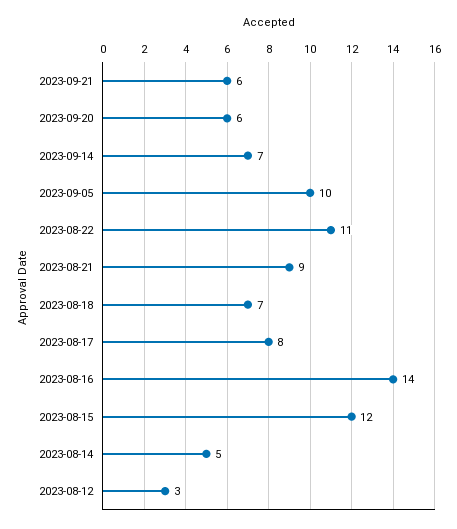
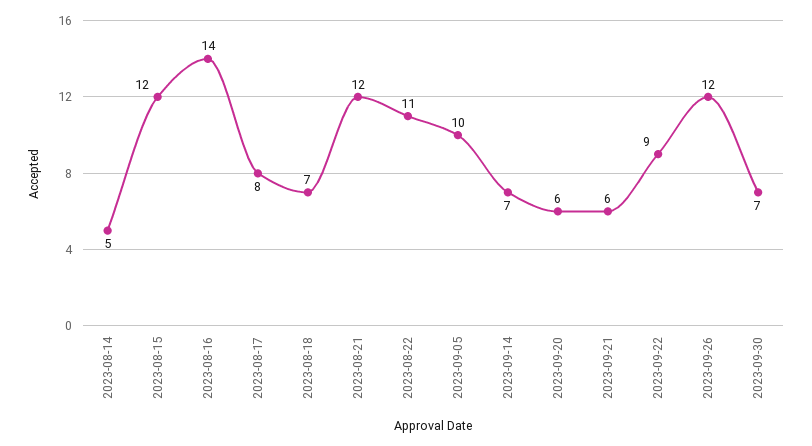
2023-08-21: 9 -> 12
2023-08-12: 3 -> none
2023-09-22: none -> 9
2023-09-26: none -> 12
2023-09-30: none -> 7

